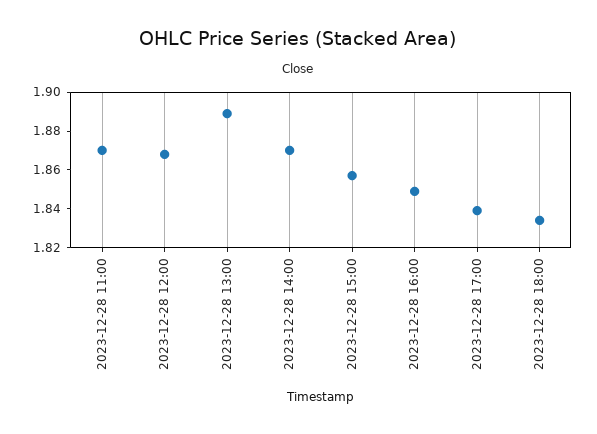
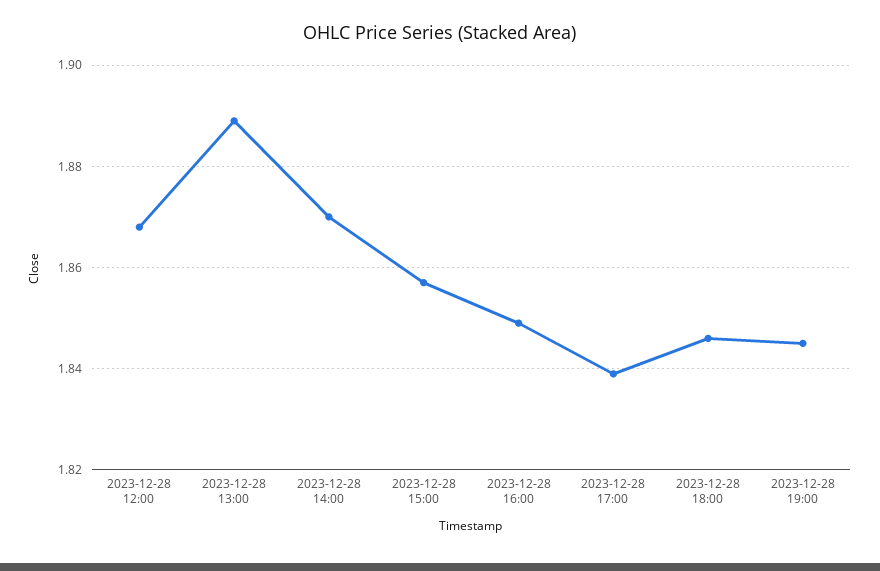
2023-12-28 11:00: 1.87 -> none
2023-12-28 18:00: 1.835 -> 1.845
2023-12-28 19:00: none -> 1.845

